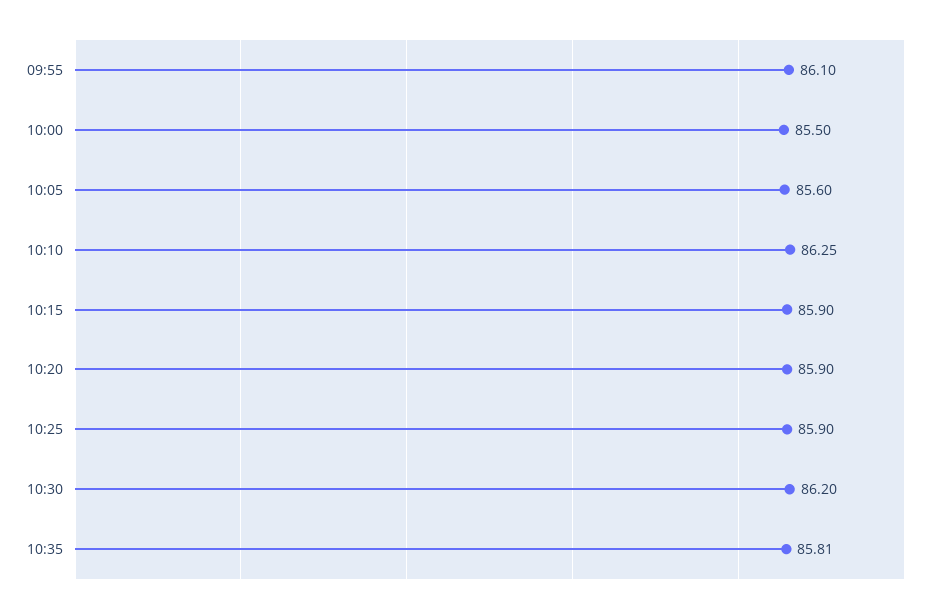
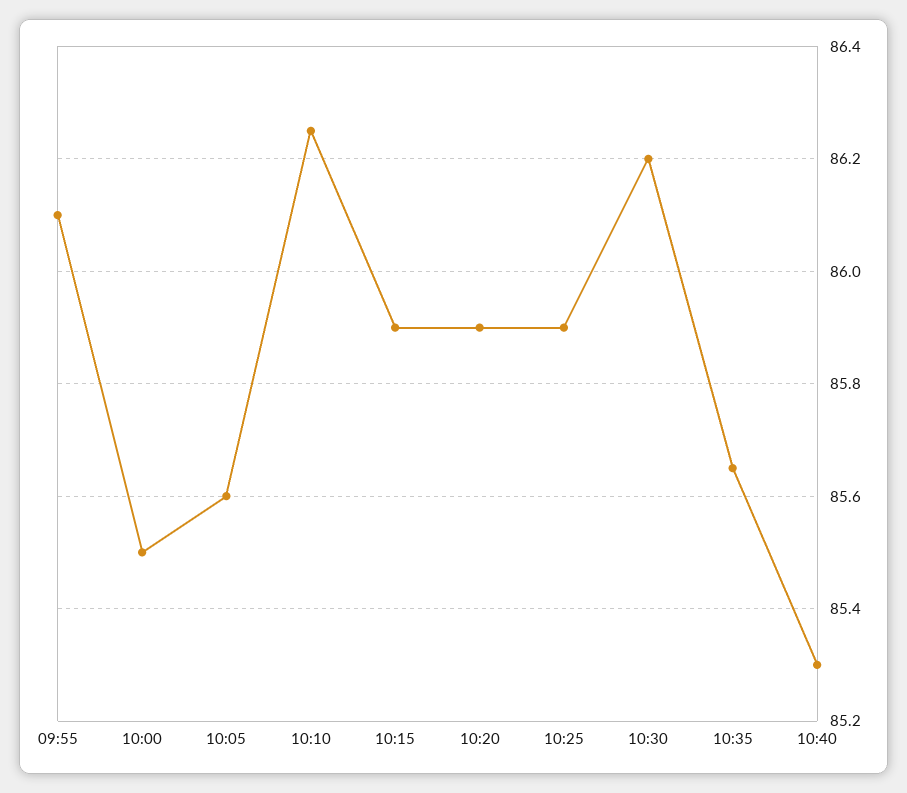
10:35: 85.81 -> 85.65
10:40: none -> 85.3

